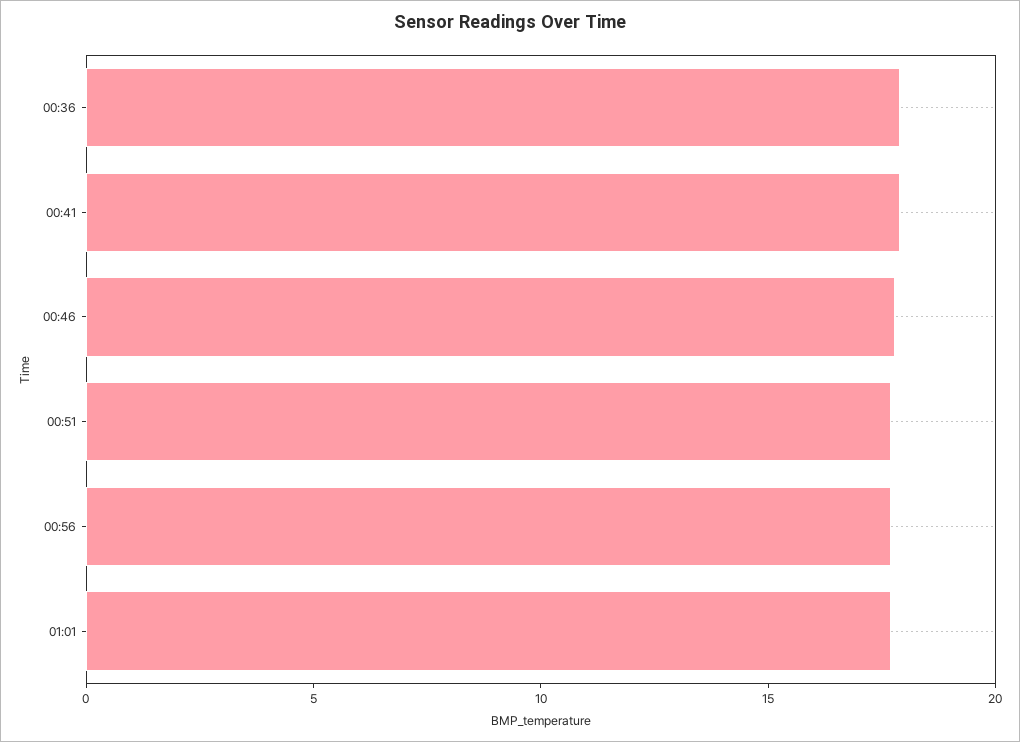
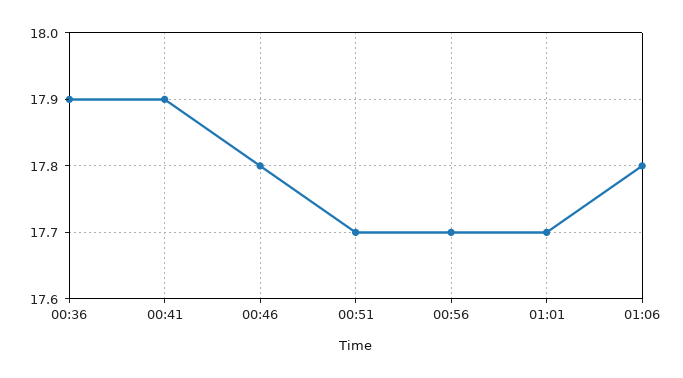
01:06: none -> 17.8

